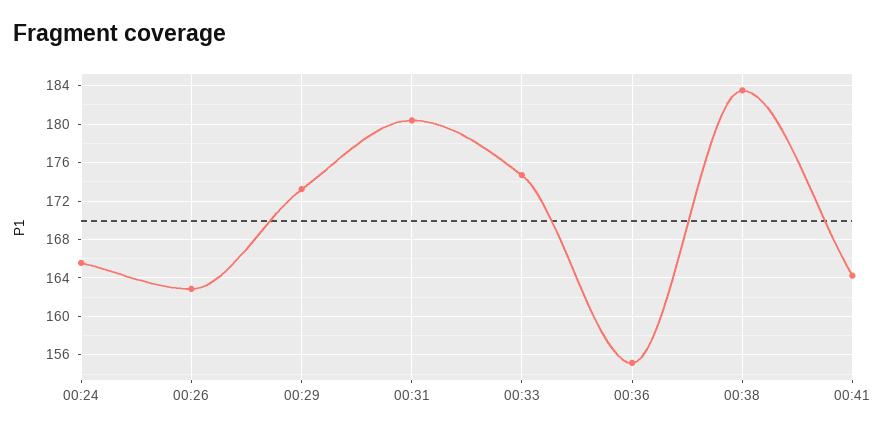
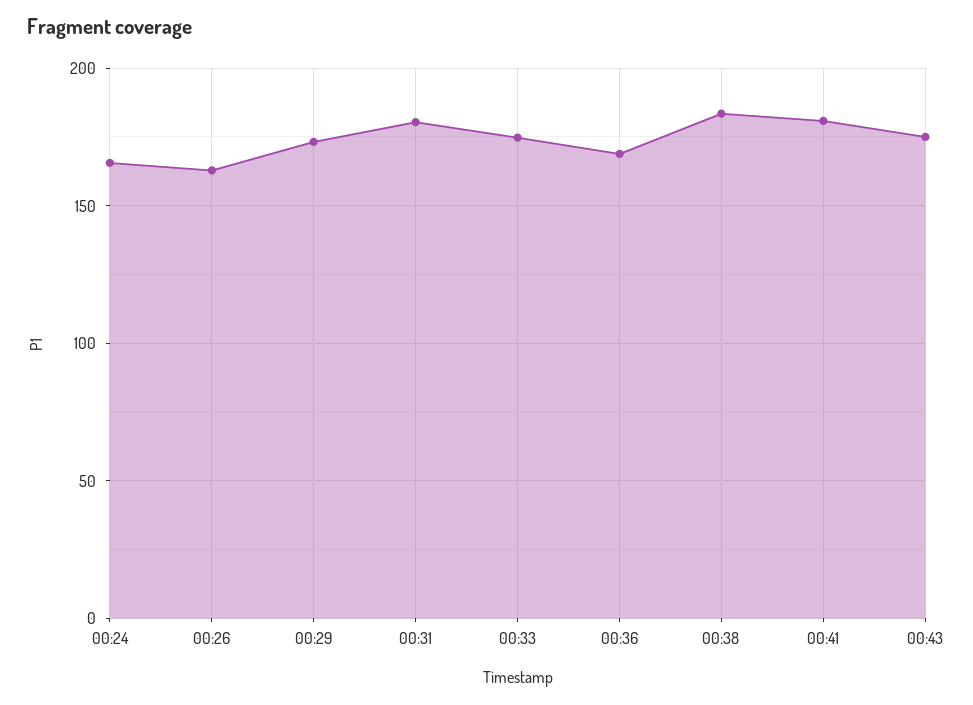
00:36: 155 -> 170
00:41: 164 -> 180
00:43: none -> 175

